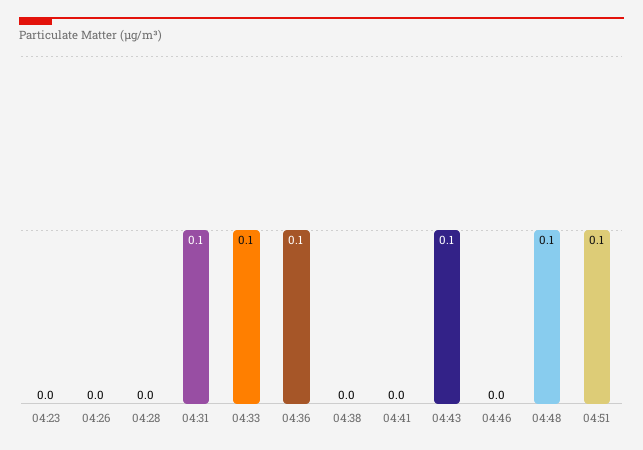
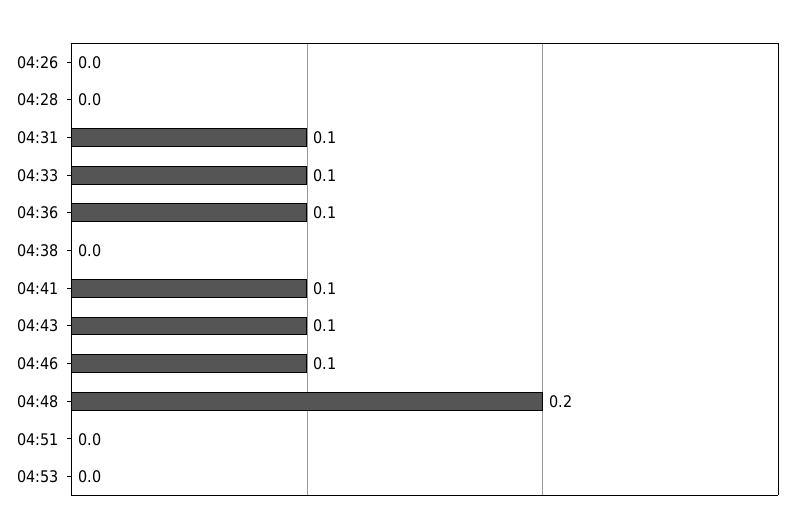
04:23: 0 -> none
04:41: 0 -> 0.1
04:46: 0 -> 0.1
04:48: 0.1 -> 0.2
04:51: 0.1 -> 0
04:53: none -> 0

